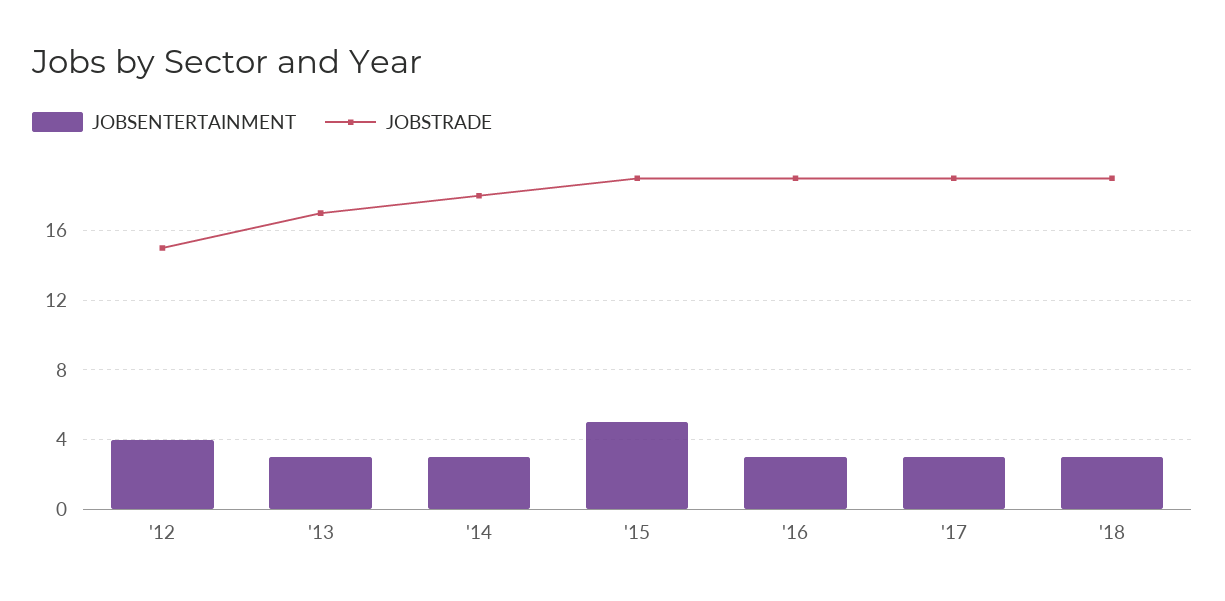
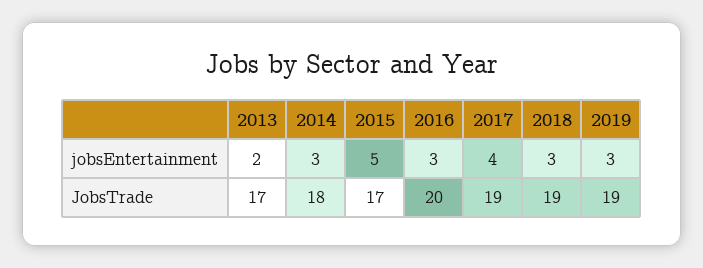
JOBSENTERTAINMENT, '12: 4 -> none
JOBSTRADE, '12: 15 -> none
JOBSENTERTAINMENT, '13: 3 -> 2
JOBSTRADE, '15: 19 -> 17
JOBSTRADE, '16: 19 -> 20
JOBSENTERTAINMENT, '17: 3 -> 4
JOBSENTERTAINMENT, 2019: none -> 3
JOBSTRADE, 2019: none -> 19

